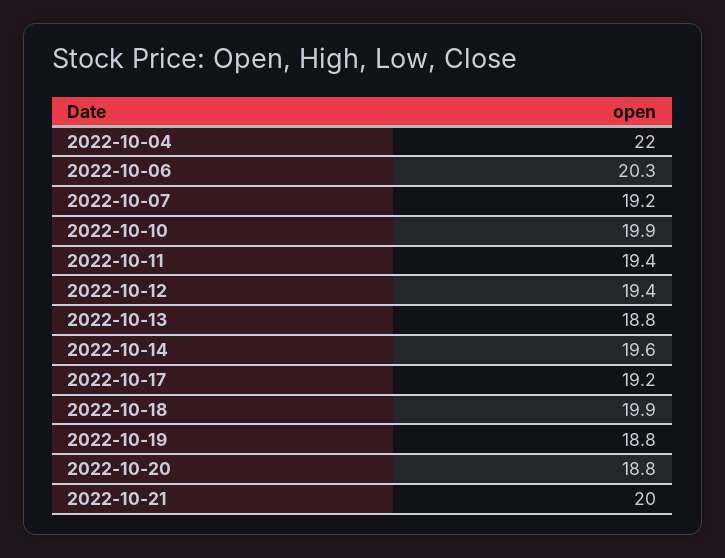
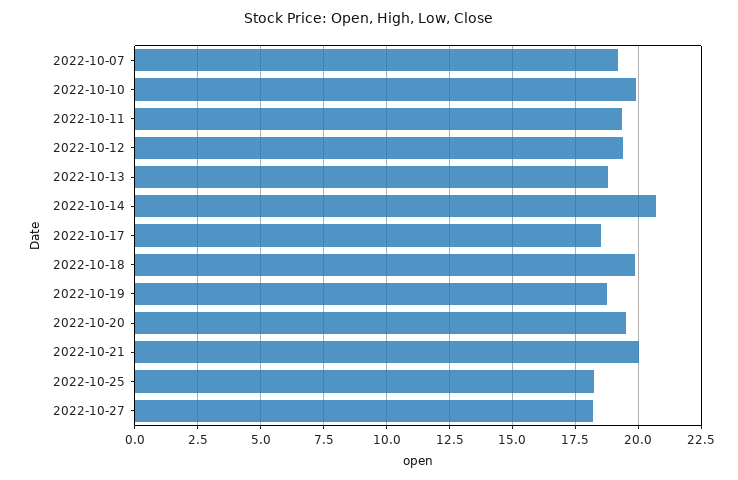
2022-10-04: 22 -> none
2022-10-06: 20.3 -> none
2022-10-14: 19.6 -> 20.75
2022-10-17: 19.2 -> 18.5
2022-10-20: 18.8 -> 19.5
2022-10-25: none -> 18.25
2022-10-27: none -> 18.25

